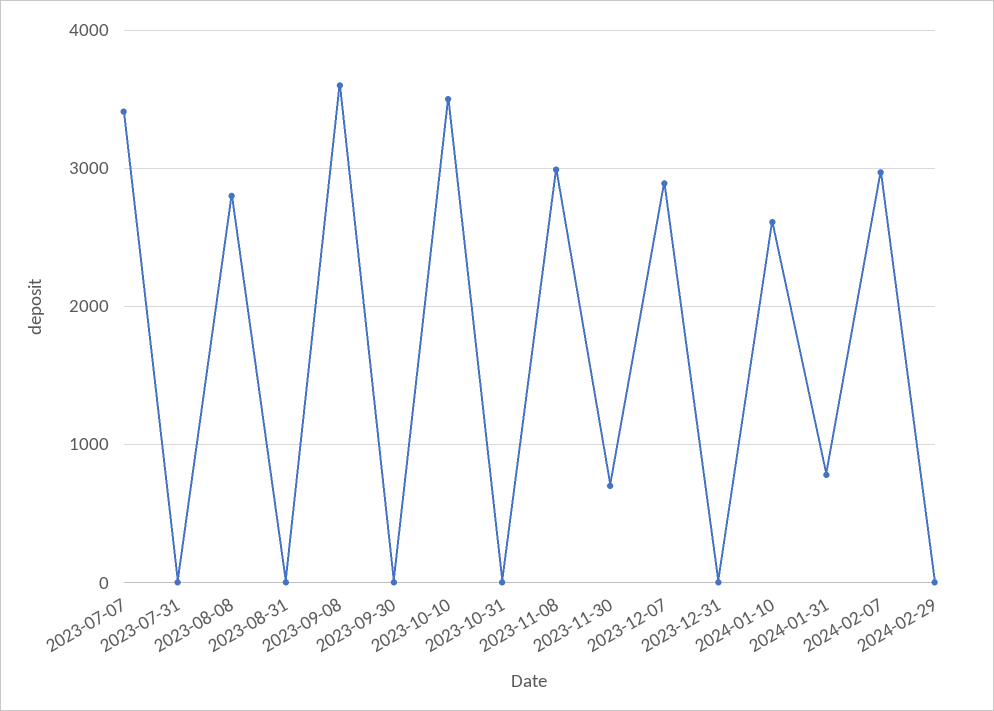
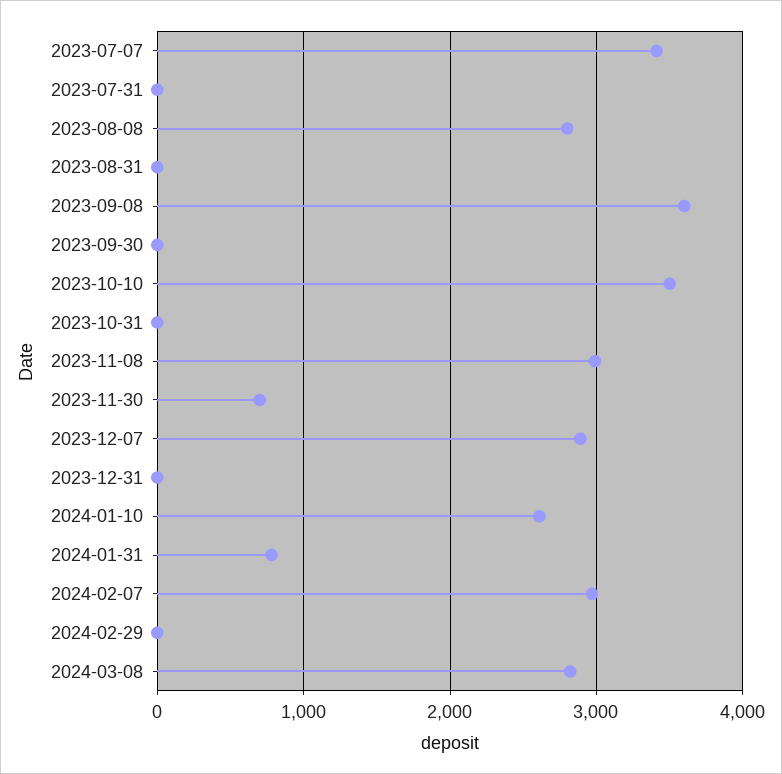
2024-03-08: none -> 2800

